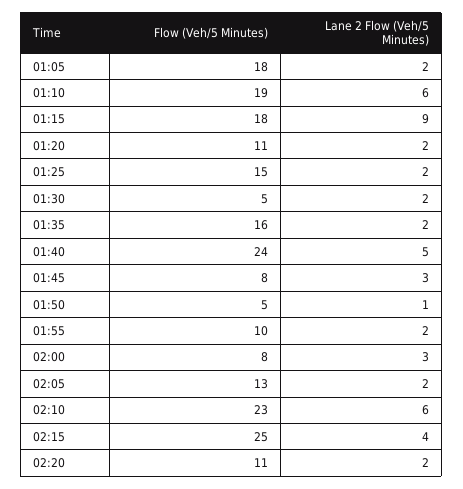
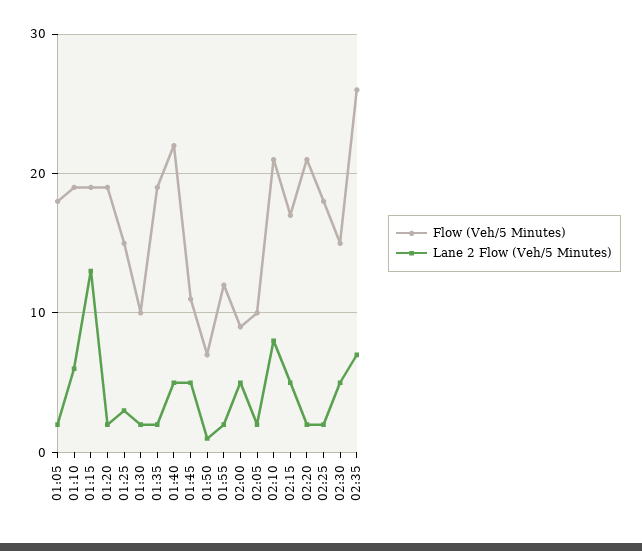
Flow (Veh/5 Minutes), 01:15: 18 -> 19
Lane 2 Flow (Veh/5 Minutes), 01:15: 9 -> 13
Flow (Veh/5 Minutes), 01:20: 11 -> 19
Lane 2 Flow (Veh/5 Minutes), 01:25: 2 -> 3
Flow (Veh/5 Minutes), 01:30: 5 -> 10
Flow (Veh/5 Minutes), 01:35: 16 -> 19
Flow (Veh/5 Minutes), 01:40: 24 -> 22
Flow (Veh/5 Minutes), 01:45: 8 -> 11
Lane 2 Flow (Veh/5 Minutes), 01:45: 3 -> 5
Flow (Veh/5 Minutes), 01:50: 5 -> 7
Flow (Veh/5 Minutes), 01:55: 10 -> 12
Flow (Veh/5 Minutes), 02:00: 8 -> 9
Lane 2 Flow (Veh/5 Minutes), 02:00: 3 -> 5
Flow (Veh/5 Minutes), 02:05: 13 -> 10
Flow (Veh/5 Minutes), 02:10: 23 -> 21
Lane 2 Flow (Veh/5 Minutes), 02:10: 6 -> 8
Flow (Veh/5 Minutes), 02:15: 25 -> 17
Lane 2 Flow (Veh/5 Minutes), 02:15: 4 -> 5
Flow (Veh/5 Minutes), 02:20: 11 -> 21
Flow (Veh/5 Minutes), 02:25: none -> 18
Lane 2 Flow (Veh/5 Minutes), 02:25: none -> 2
Flow (Veh/5 Minutes), 02:30: none -> 15
Lane 2 Flow (Veh/5 Minutes), 02:30: none -> 5
Flow (Veh/5 Minutes), 02:35: none -> 26
Lane 2 Flow (Veh/5 Minutes), 02:35: none -> 7

